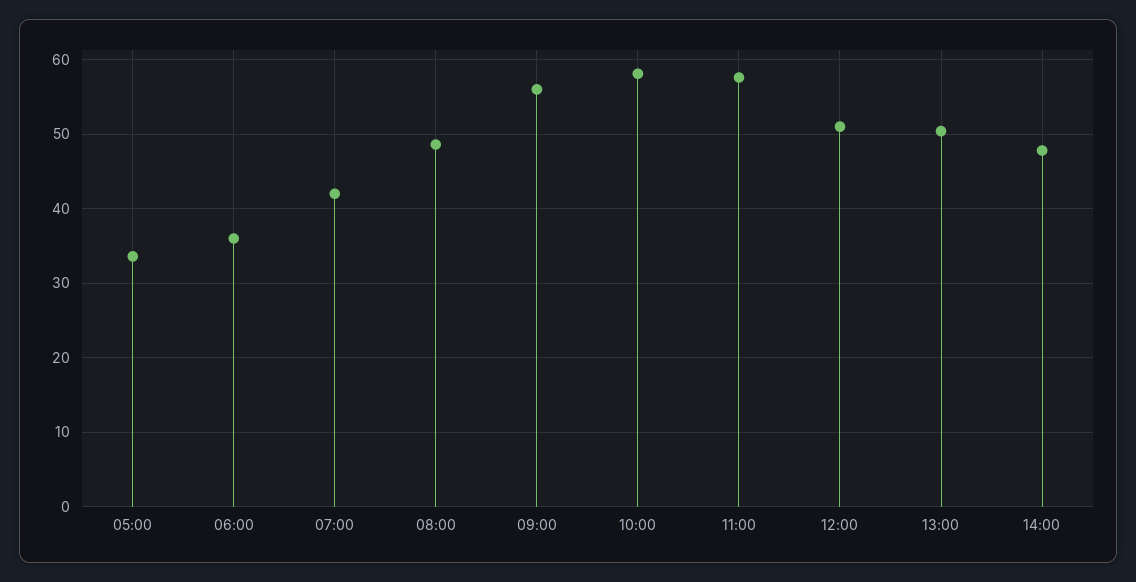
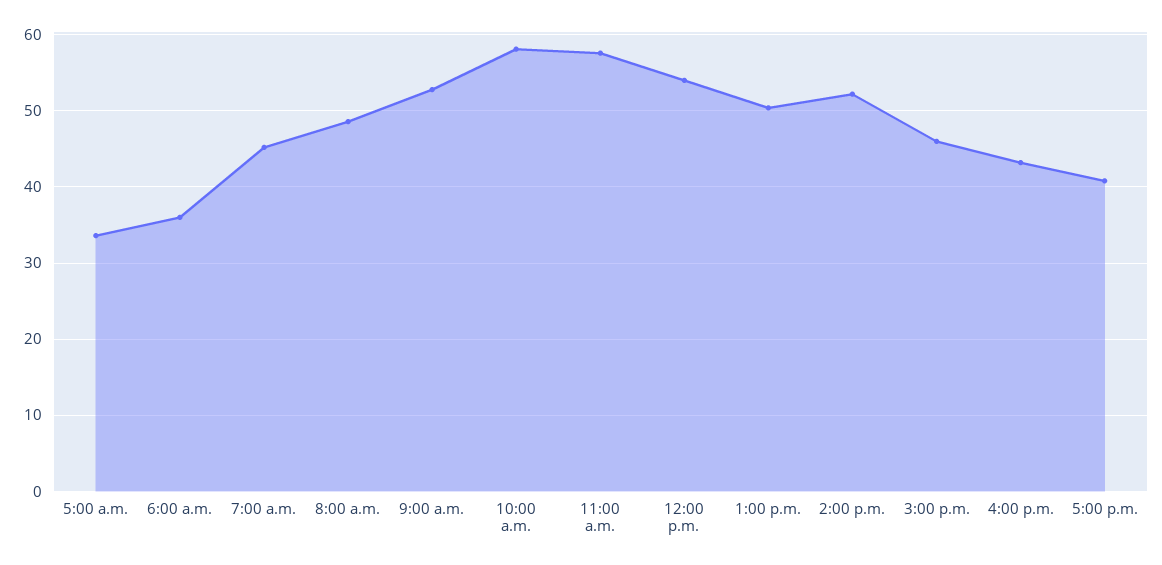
07:00: 42 -> 45
09:00: 56 -> 53
12:00: 51 -> 54
14:00: 48 -> 52
3:00 p.m.: none -> 46
4:00 p.m.: none -> 43
5:00 p.m.: none -> 41

